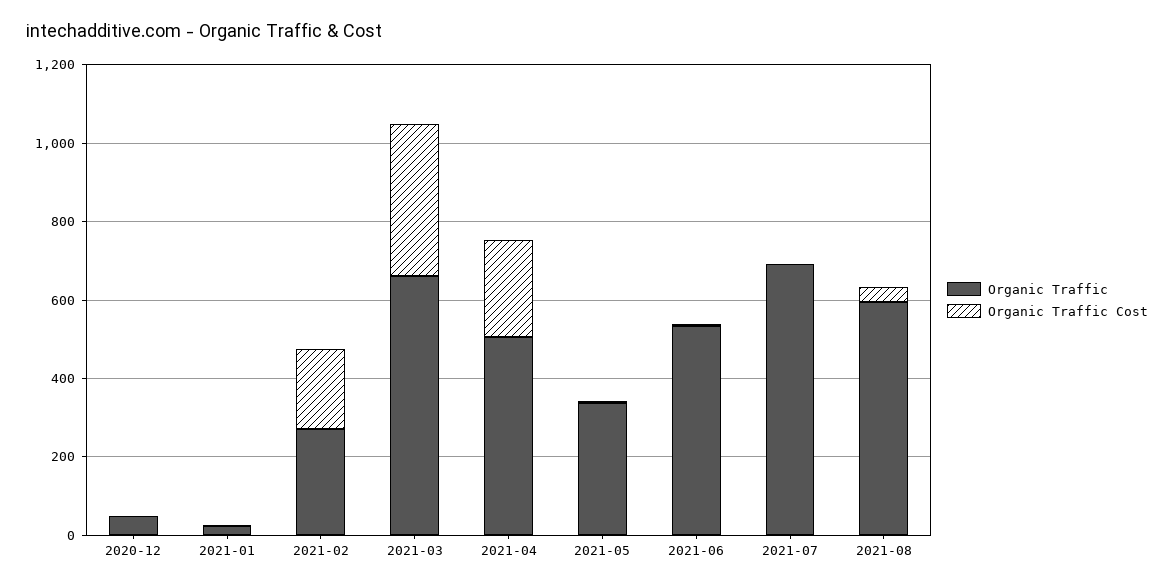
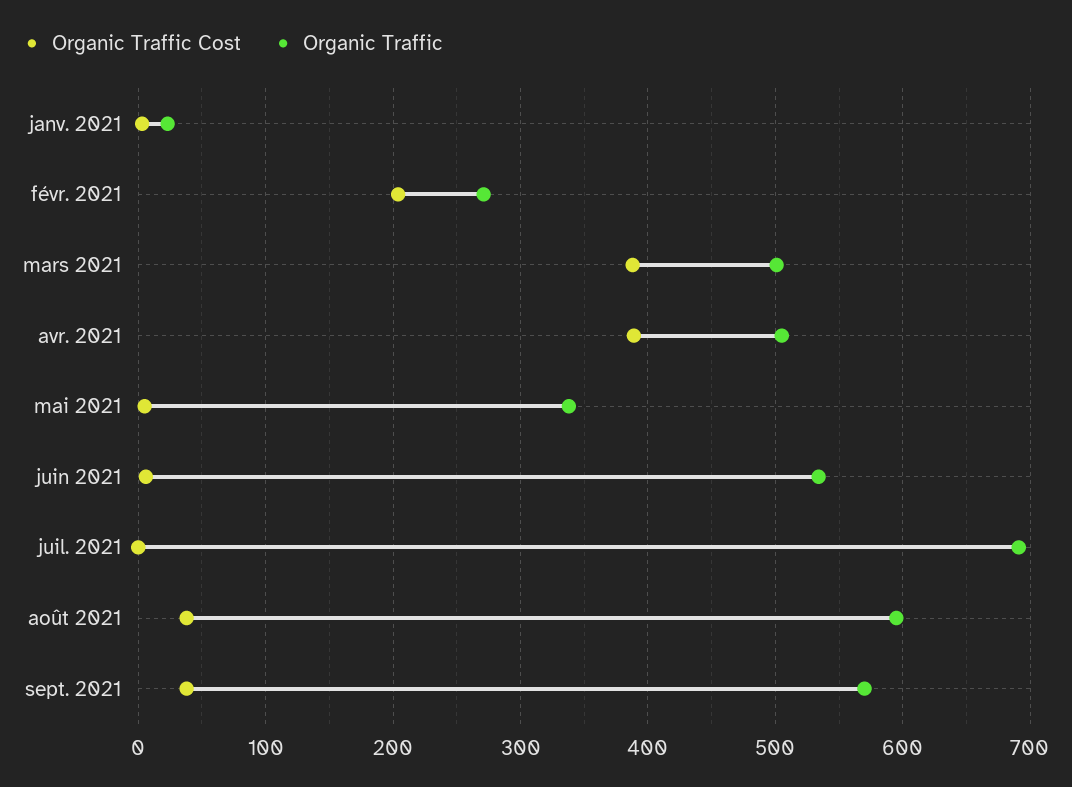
Organic Traffic, 2020-12: 50 -> none
Organic Traffic Cost, 2020-12: 0 -> none
Organic Traffic, 2021-03: 650 -> 500
Organic Traffic Cost, 2021-04: 250 -> 390
Organic Traffic Cost, sept. 2021: none -> 40
Organic Traffic, sept. 2021: none -> 570

